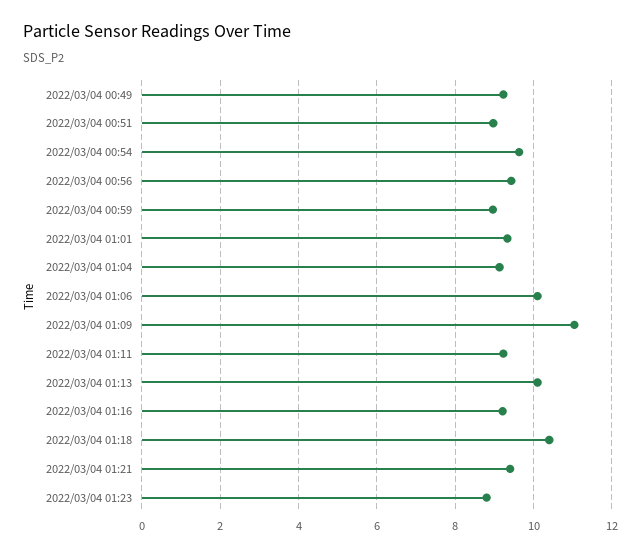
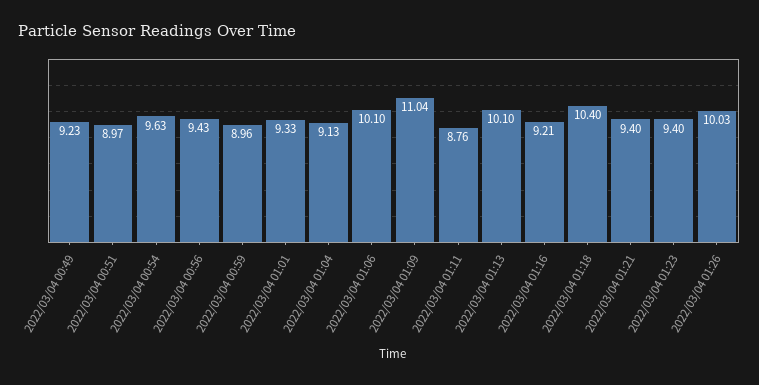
2022/03/04 01:11: 9.2 -> 8.76
2022/03/04 01:23: 8.8 -> 9.4
2022/03/04 01:26: none -> 10.03

